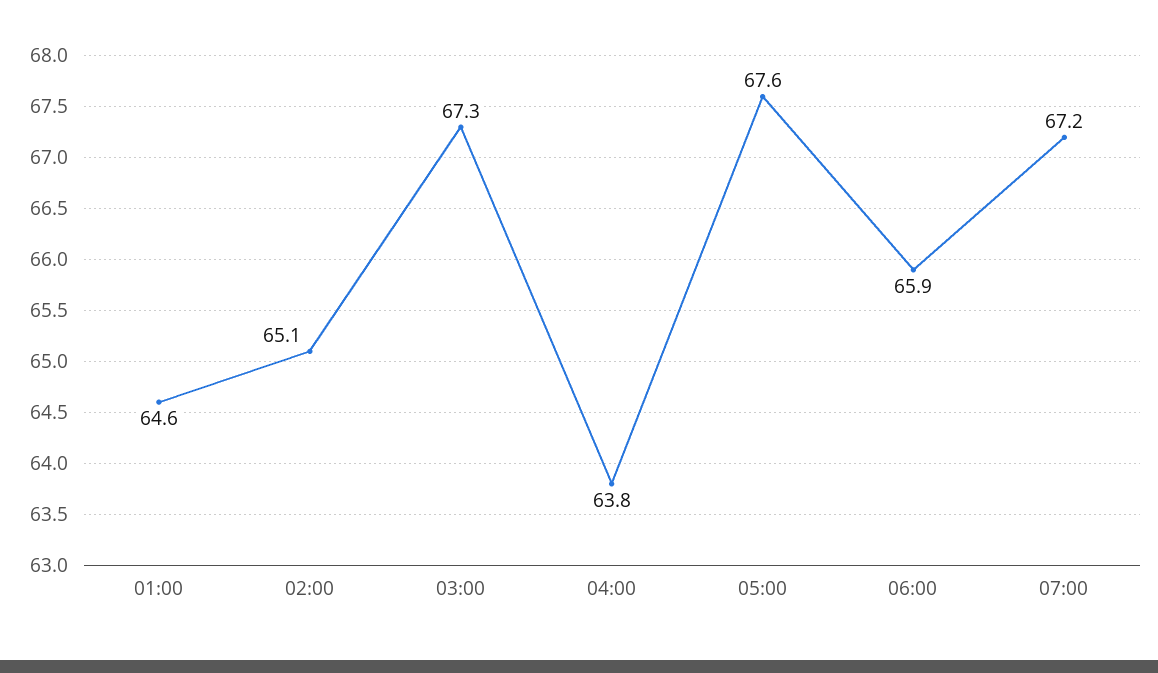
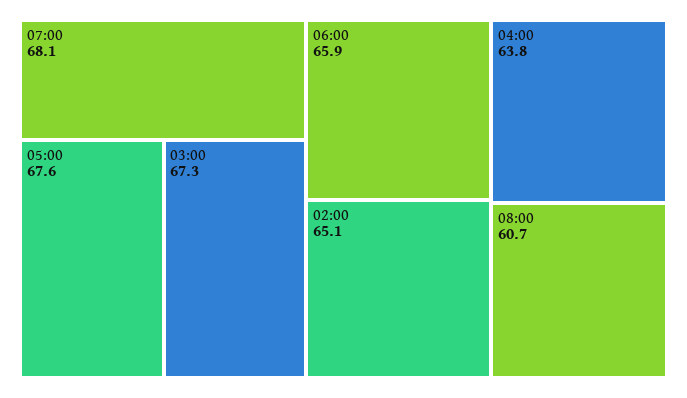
01:00: 64.6 -> none
07:00: 67.2 -> 68.1
08:00: none -> 60.7

